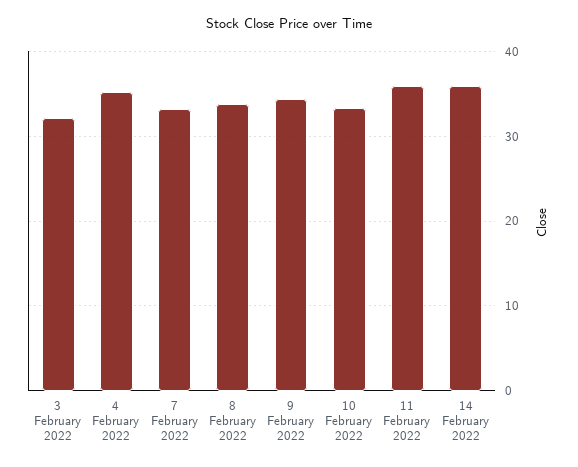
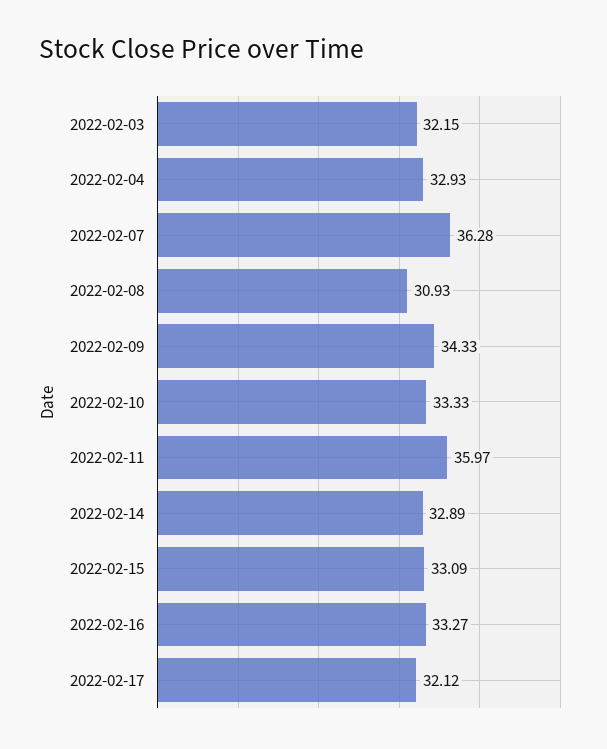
4 February 2022: 35 -> 32.93
7 February 2022: 33 -> 36.28
8 February 2022: 34 -> 30.93
14 February 2022: 36 -> 32.89
2022-02-15: none -> 33.09
2022-02-16: none -> 33.27
2022-02-17: none -> 32.12

